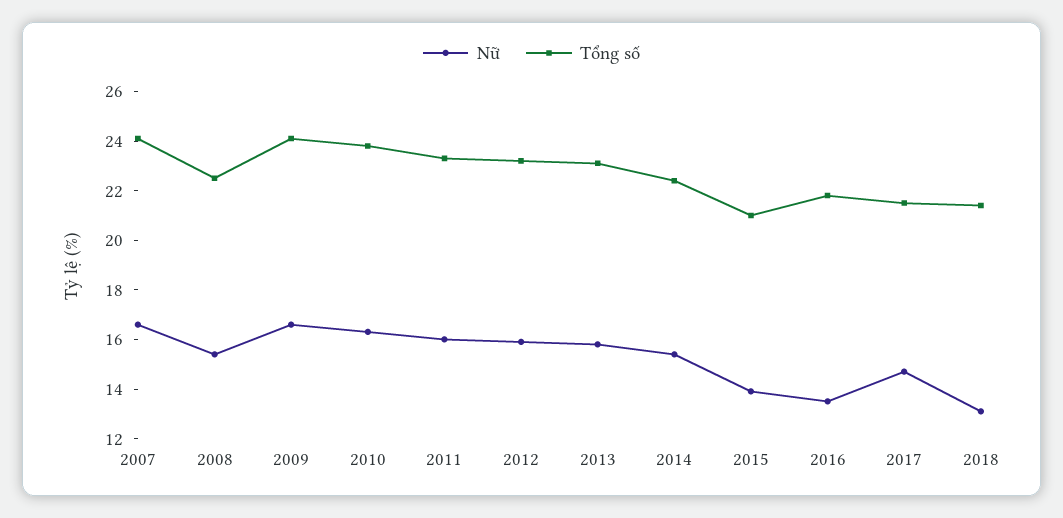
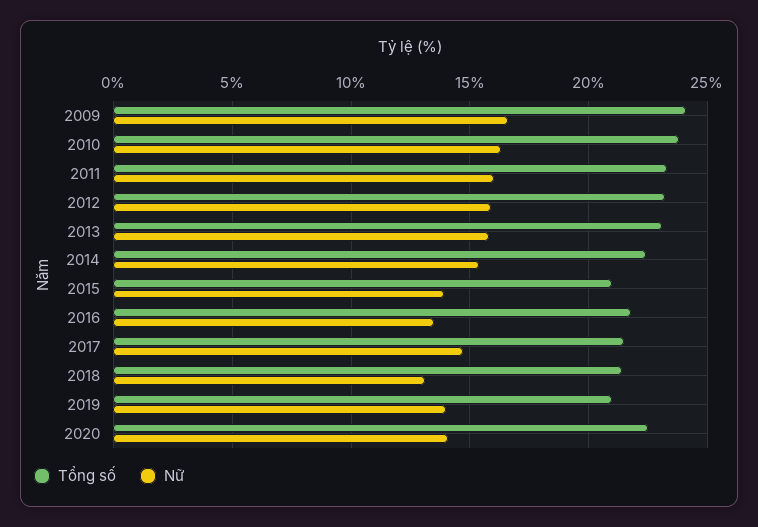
Nữ, 2007: 16.5 -> none
Tổng số, 2007: 24 -> none
Nữ, 2008: 15.5 -> none
Tổng số, 2008: 22.5 -> none
Tổng số, 2019: none -> 21
Nữ, 2019: none -> 14
Tổng số, 2020: none -> 22.5
Nữ, 2020: none -> 14

